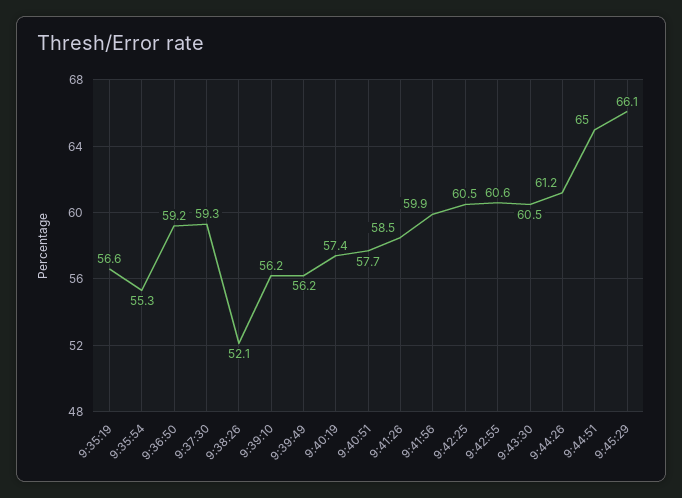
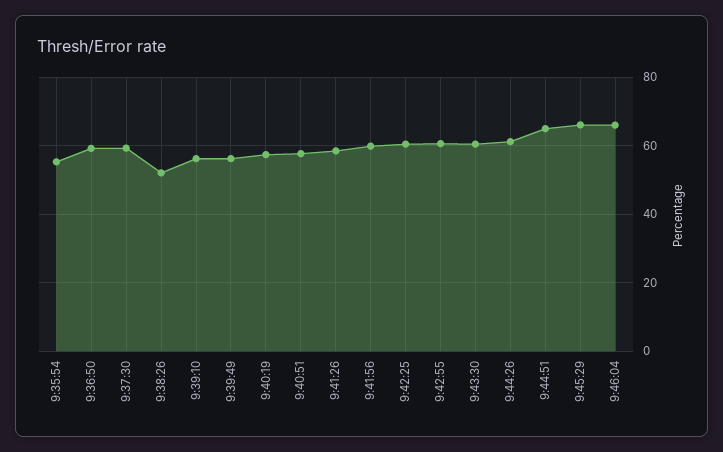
9:35:19: 56.6 -> none
9:46:04: none -> 66

